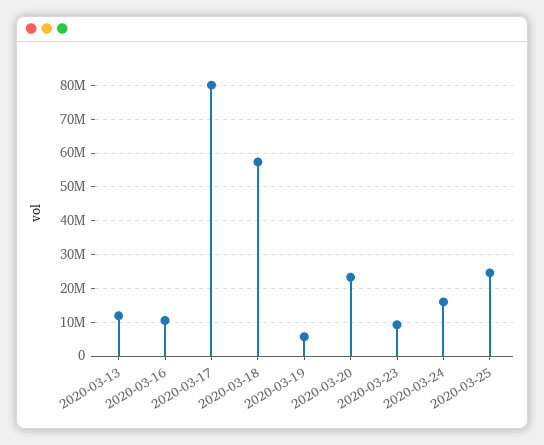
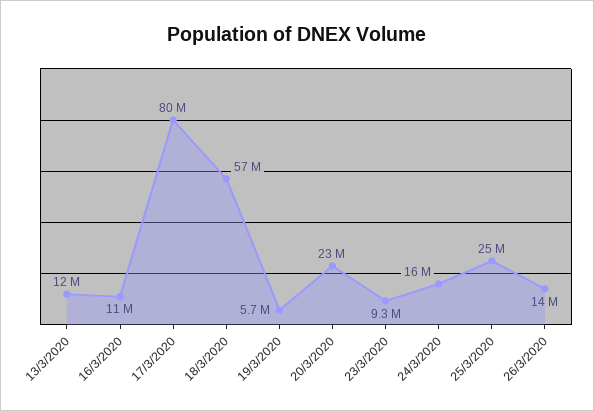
26/3/2020: none -> 14000000

